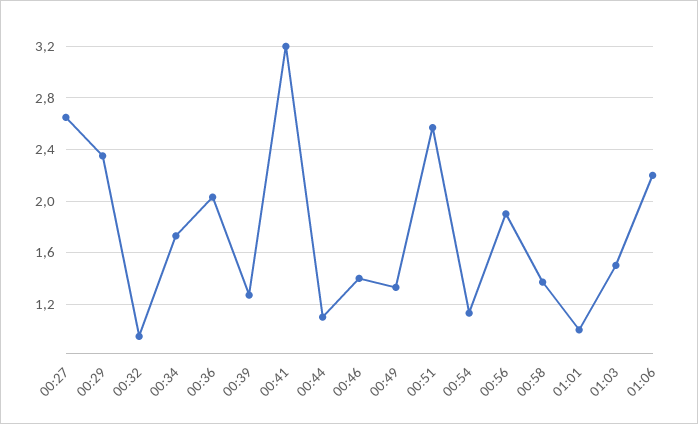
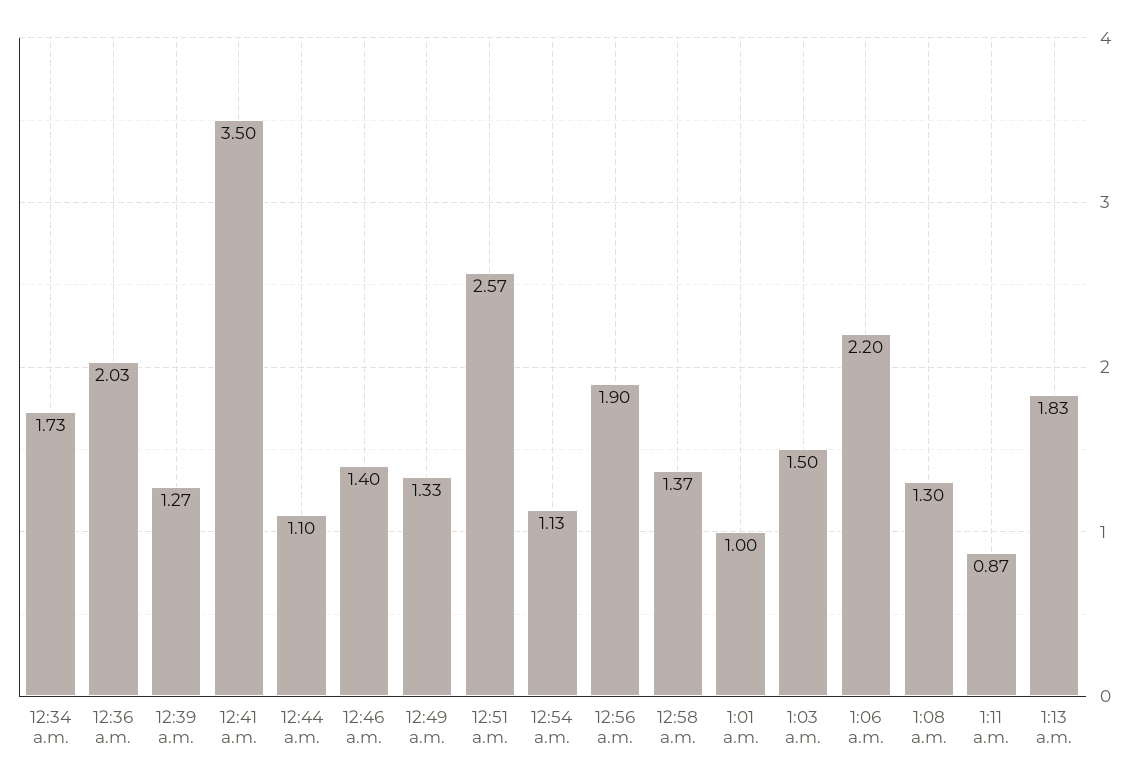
00:27: 2.65 -> none
00:29: 2.35 -> none
00:32: 0.95 -> none
00:41: 3.2 -> 3.5
1:08 a.m.: none -> 1.3
1:11 a.m.: none -> 0.87
1:13 a.m.: none -> 1.83

